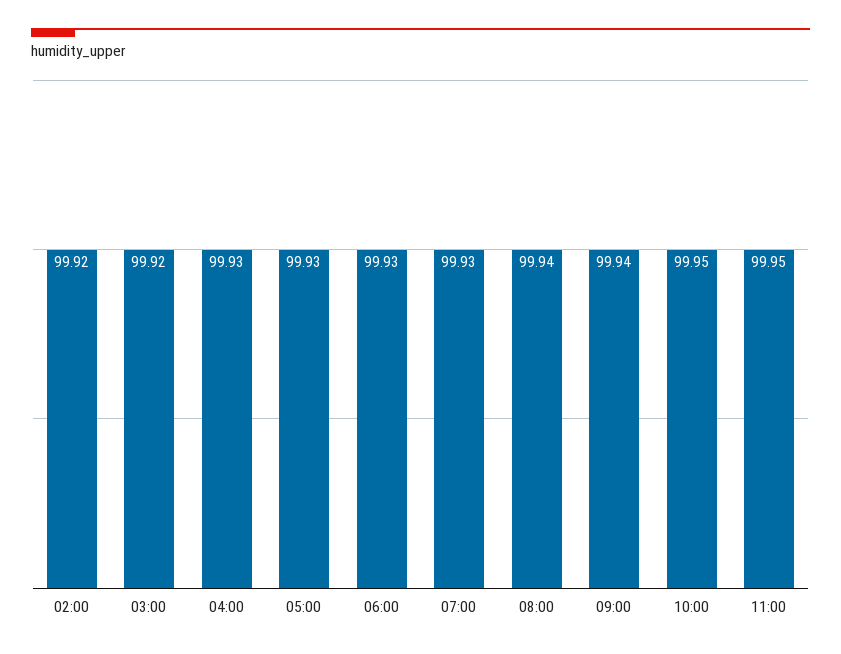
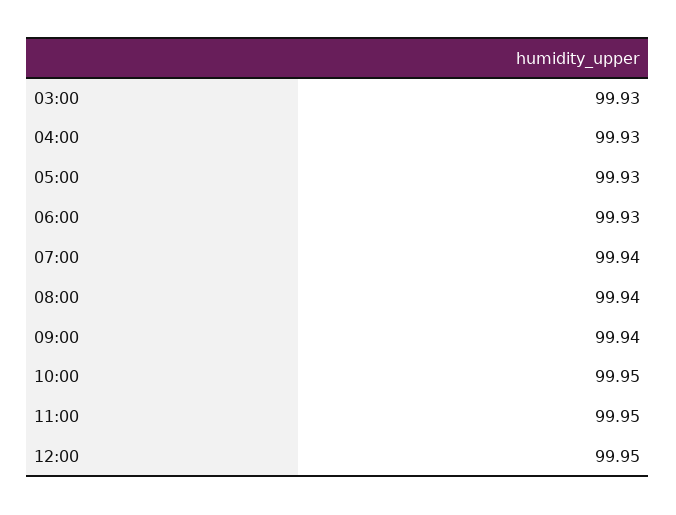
02:00: 99.92 -> none
03:00: 99.92 -> 99.93
07:00: 99.93 -> 99.94
12:00: none -> 99.95

